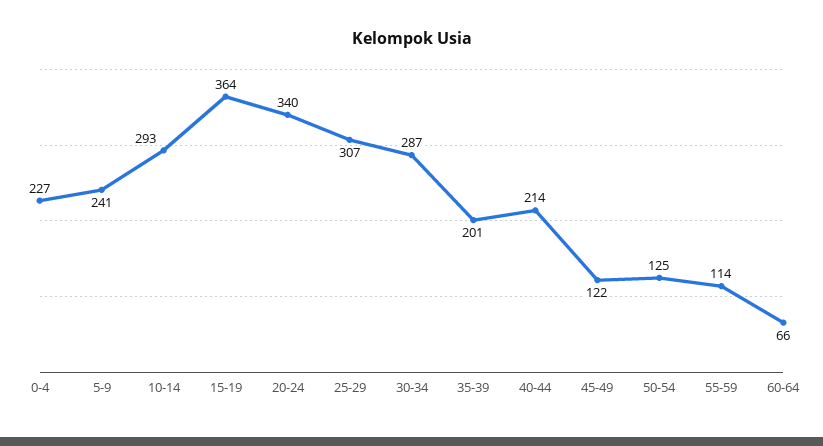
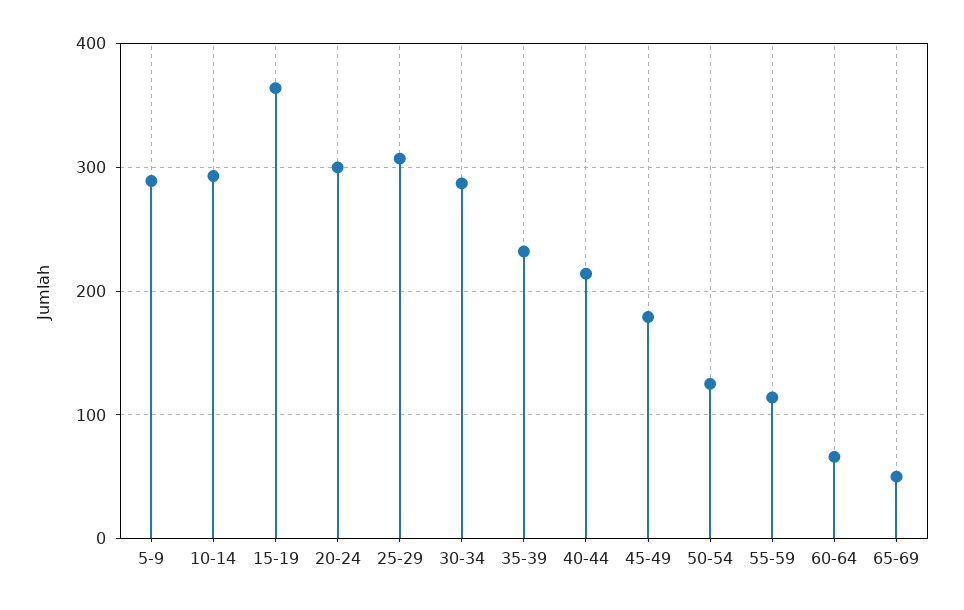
0-4: 227 -> none
5-9: 241 -> 290
20-24: 340 -> 300
35-39: 201 -> 230
45-49: 122 -> 180
65-69: none -> 50

